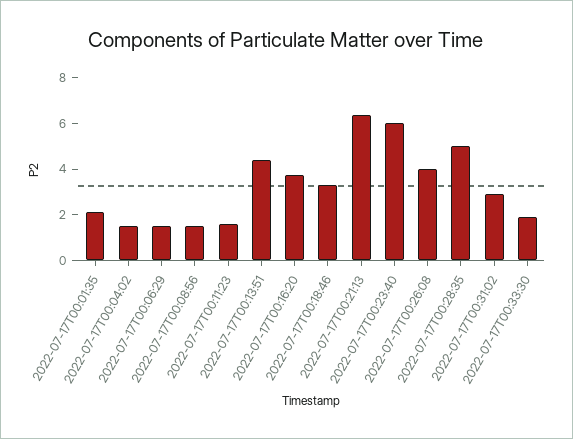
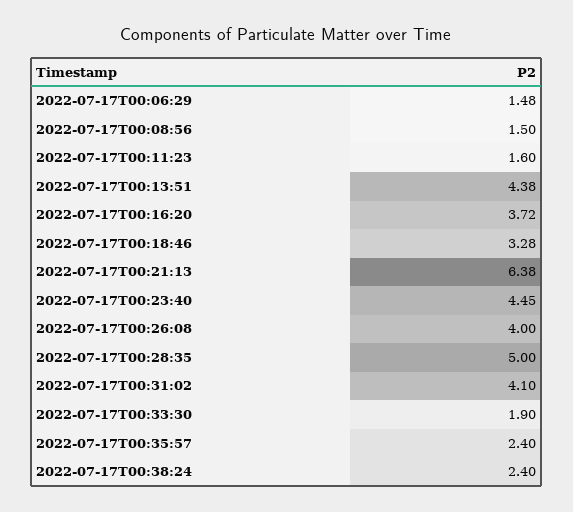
2022-07-17T00:01:35: 2 -> none
2022-07-17T00:04:02: 1.5 -> none
2022-07-17T00:23:40: 6 -> 4.45
2022-07-17T00:31:02: 3 -> 4.1
2022-07-17T00:35:57: none -> 2.4
2022-07-17T00:38:24: none -> 2.4

